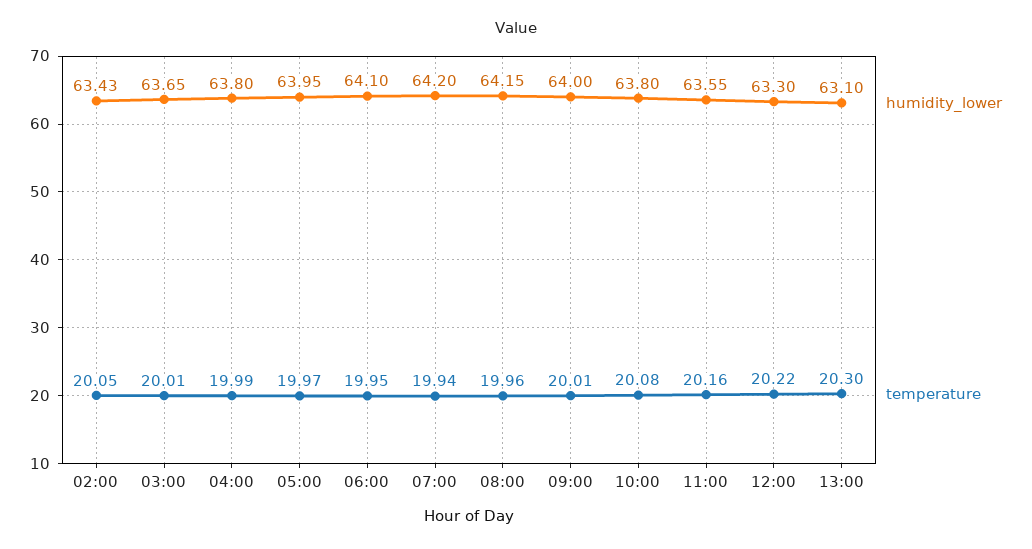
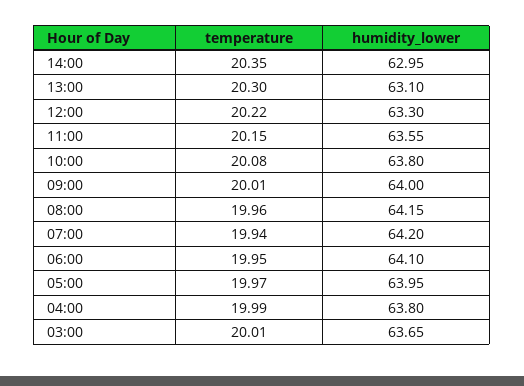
humidity_lower, 02:00: 63.43 -> none
temperature, 02:00: 20.05 -> none
temperature, 11:00: 20.16 -> 20.15
temperature, 14:00: none -> 20.35
humidity_lower, 14:00: none -> 62.95

